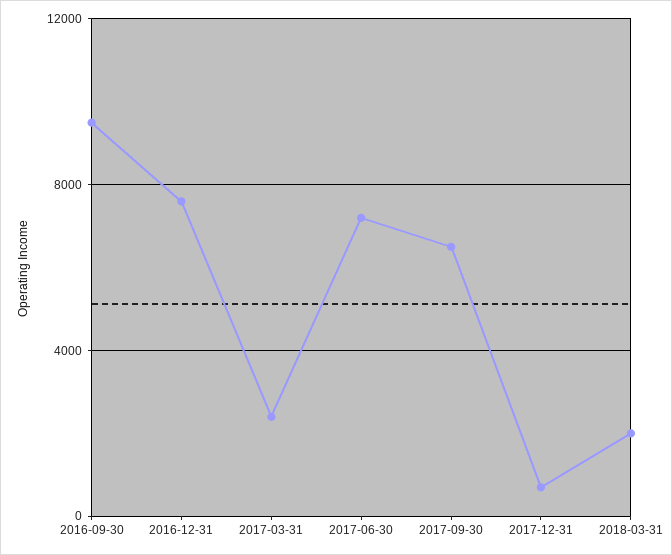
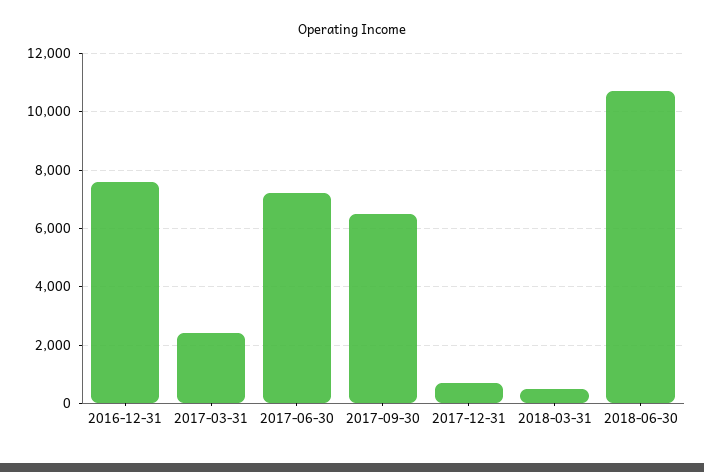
2016-09-30: 9500 -> none
2018-03-31: 2000 -> 500
2018-06-30: none -> 10750

